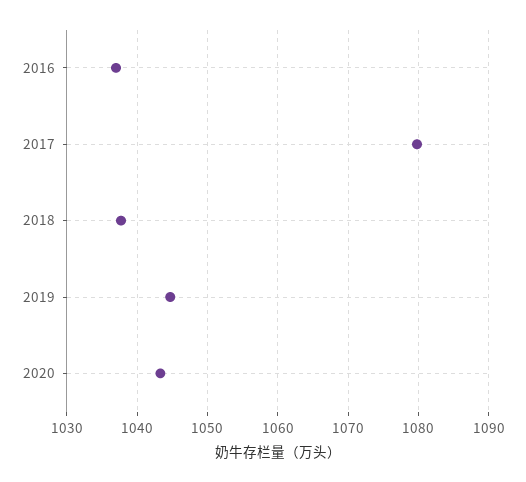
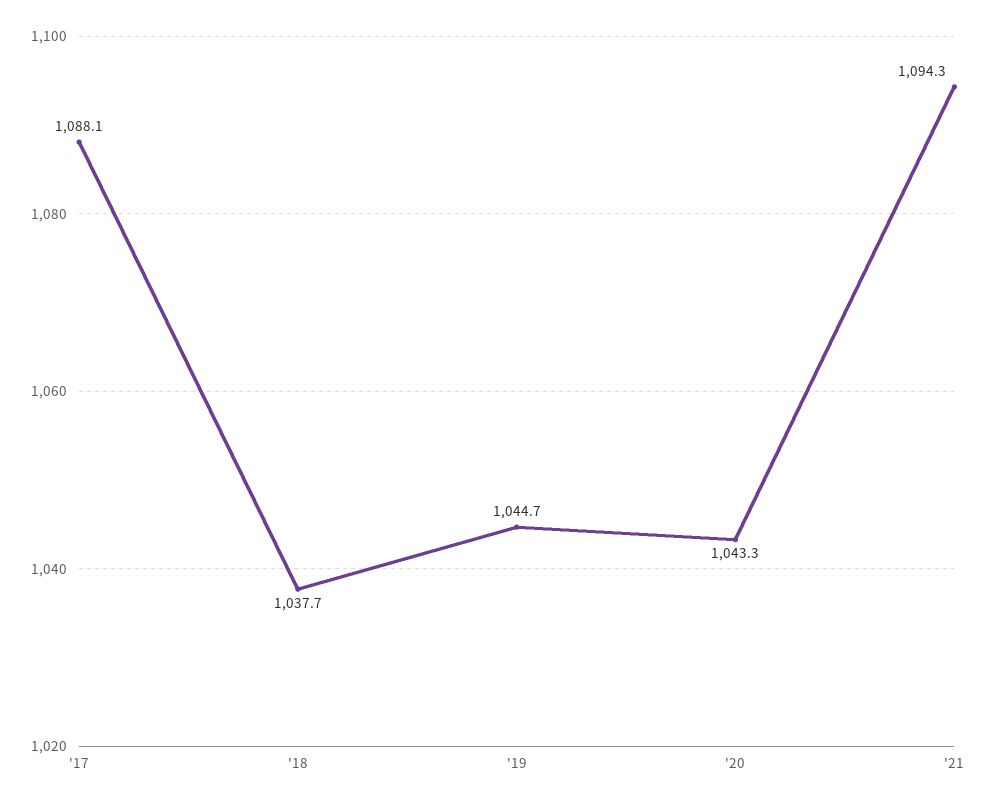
2016: 1037 -> none
2017: 1080 -> 1088.1
'21: none -> 1094.3

